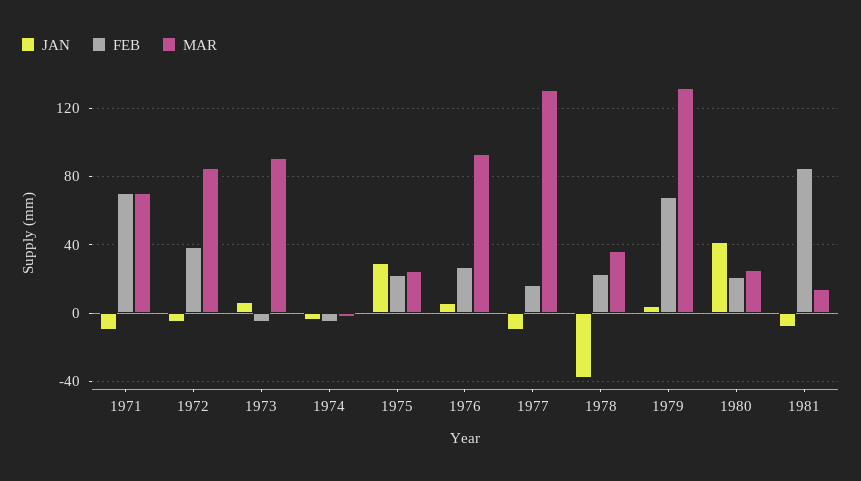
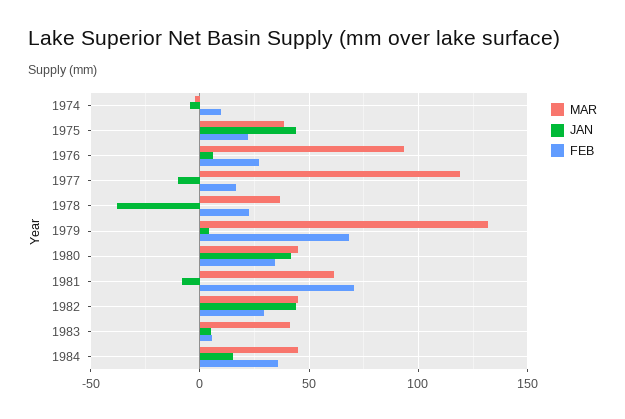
JAN, 1971: -10 -> none
FEB, 1971: 70 -> none
MAR, 1971: 70 -> none
JAN, 1972: -5 -> none
FEB, 1972: 40 -> none
MAR, 1972: 85 -> none
JAN, 1973: 5 -> none
FEB, 1973: -5 -> none
MAR, 1973: 90 -> none
FEB, 1974: -5 -> 10
JAN, 1975: 30 -> 45
MAR, 1975: 25 -> 40
MAR, 1977: 130 -> 120
FEB, 1980: 20 -> 35
MAR, 1980: 25 -> 45
FEB, 1981: 85 -> 70
MAR, 1981: 15 -> 60
MAR, 1982: none -> 45
JAN, 1982: none -> 45
FEB, 1982: none -> 30
MAR, 1983: none -> 40
JAN, 1983: none -> 5
FEB, 1983: none -> 5
MAR, 1984: none -> 45
JAN, 1984: none -> 15
FEB, 1984: none -> 35

